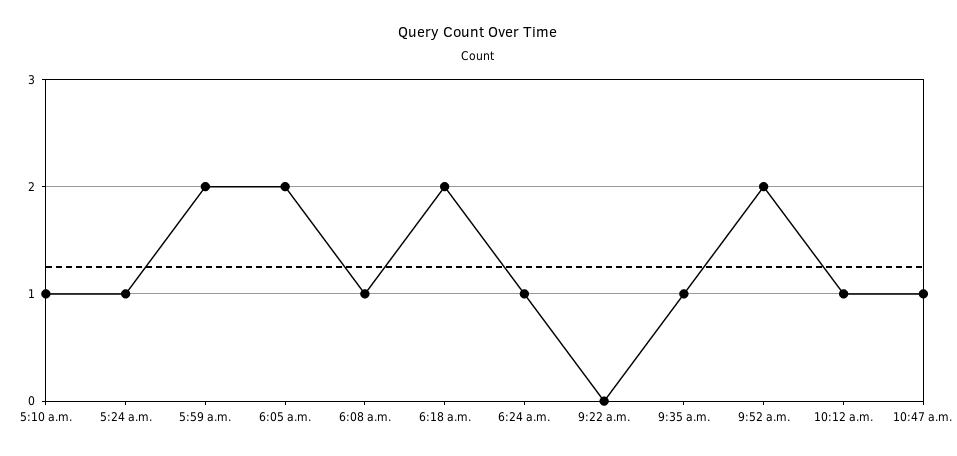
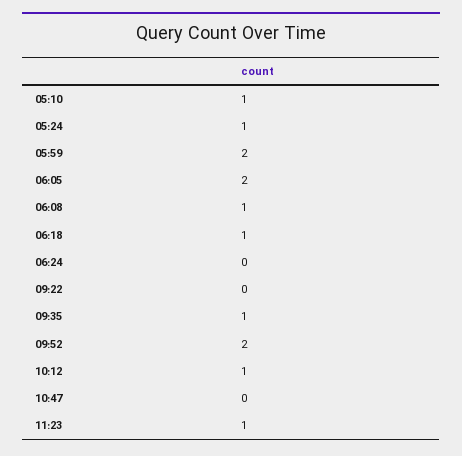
6:18 a.m.: 2 -> 1
6:24 a.m.: 1 -> 0
10:47 a.m.: 1 -> 0
11:23: none -> 1

